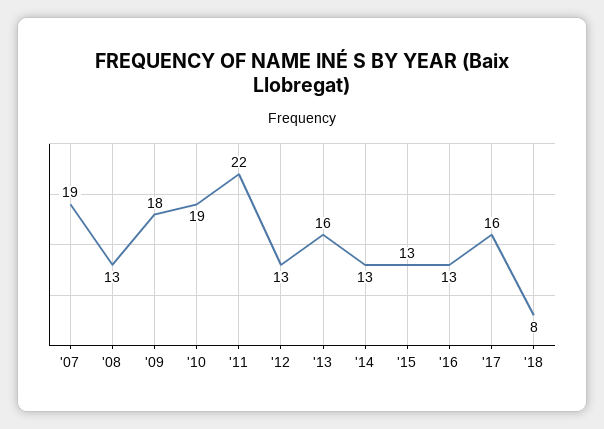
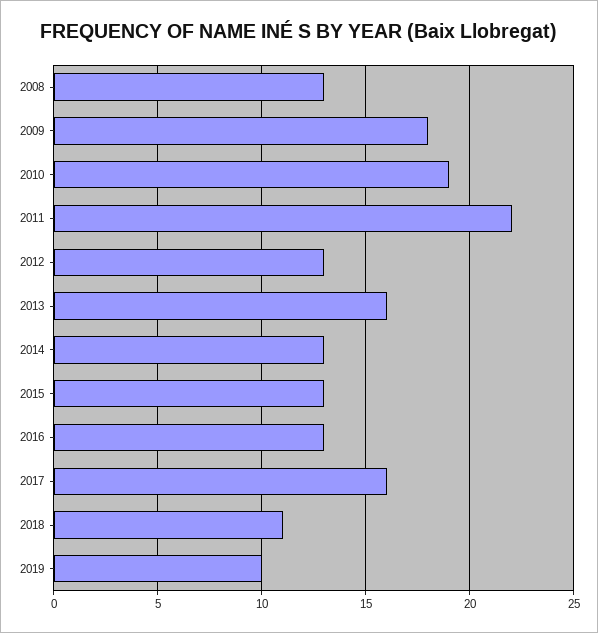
'07: 19 -> none
'18: 8 -> 11
2019: none -> 10

